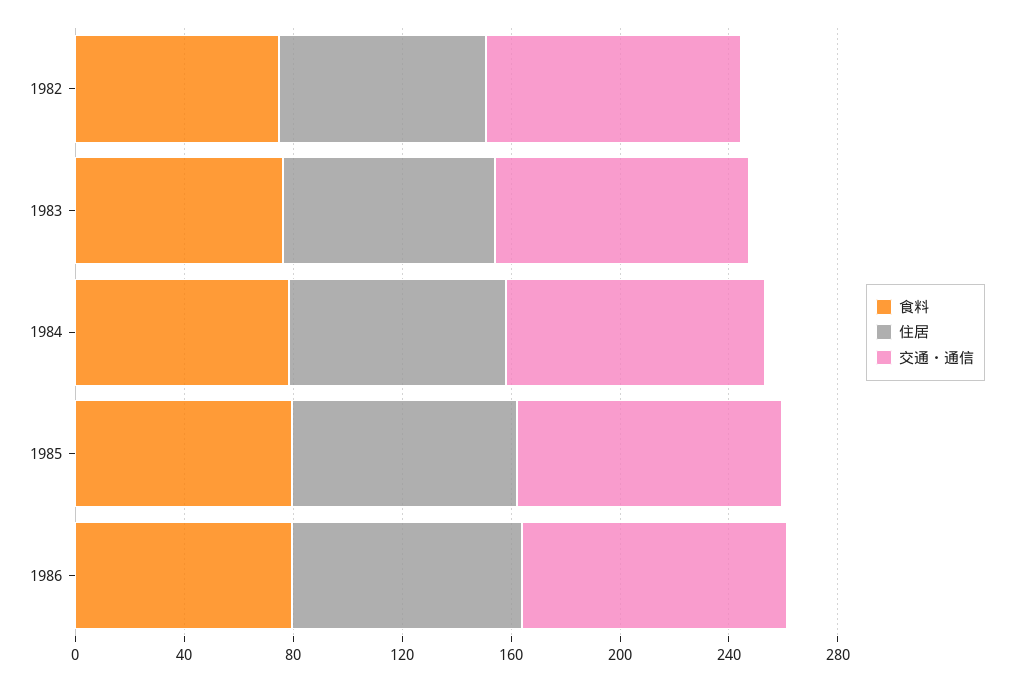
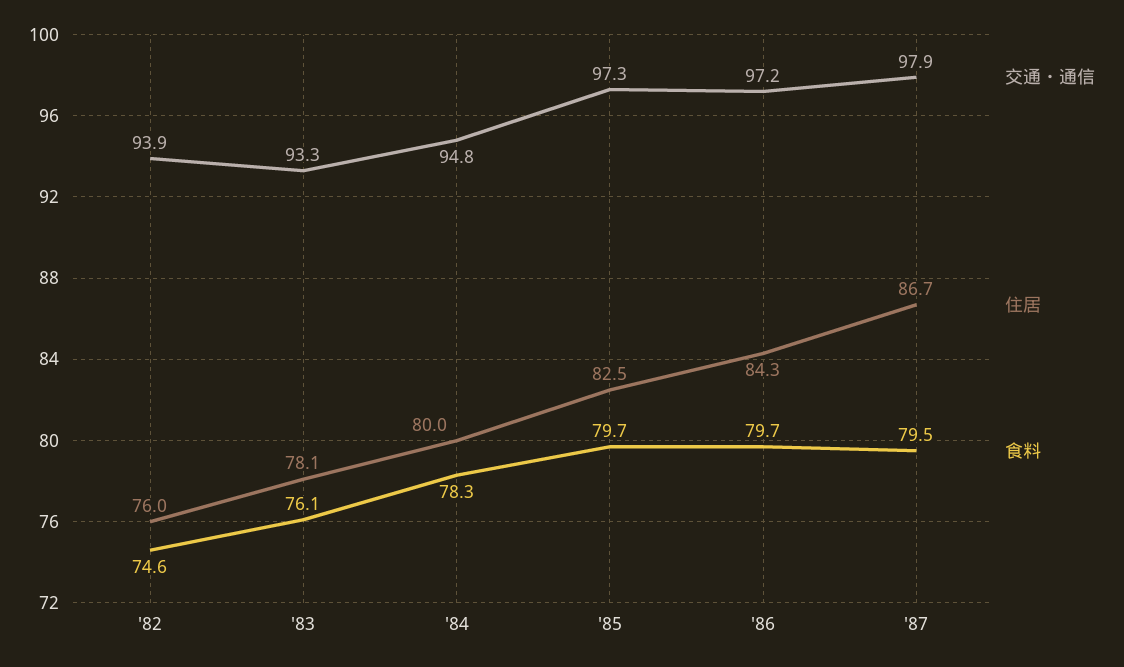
交通・通信, '87: none -> 97.9
住居, '87: none -> 86.7
食料, '87: none -> 79.5

